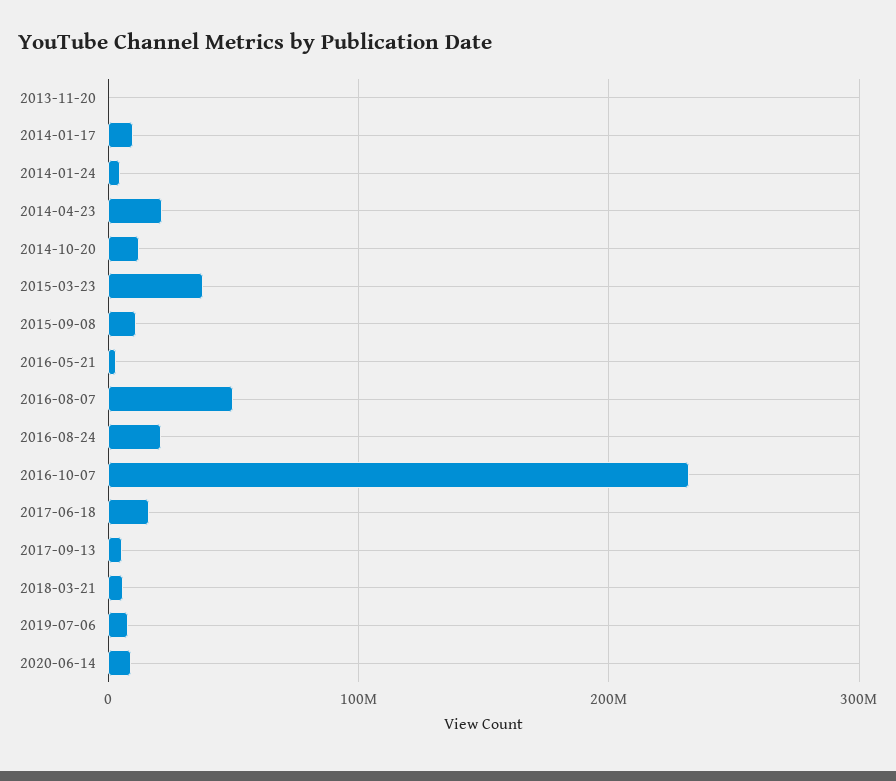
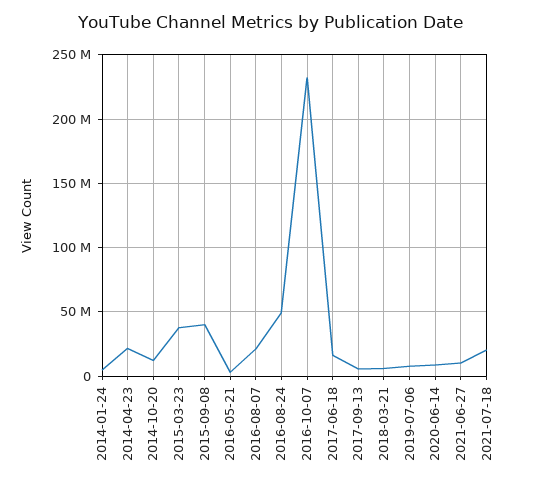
2013-11-20: 0 -> none
2014-01-17: 10000000 -> none
2015-09-08: 10000000 -> 40000000
2016-08-07: 50000000 -> 20000000
2016-08-24: 20000000 -> 50000000
2021-06-27: none -> 10000000
2021-07-18: none -> 20000000

